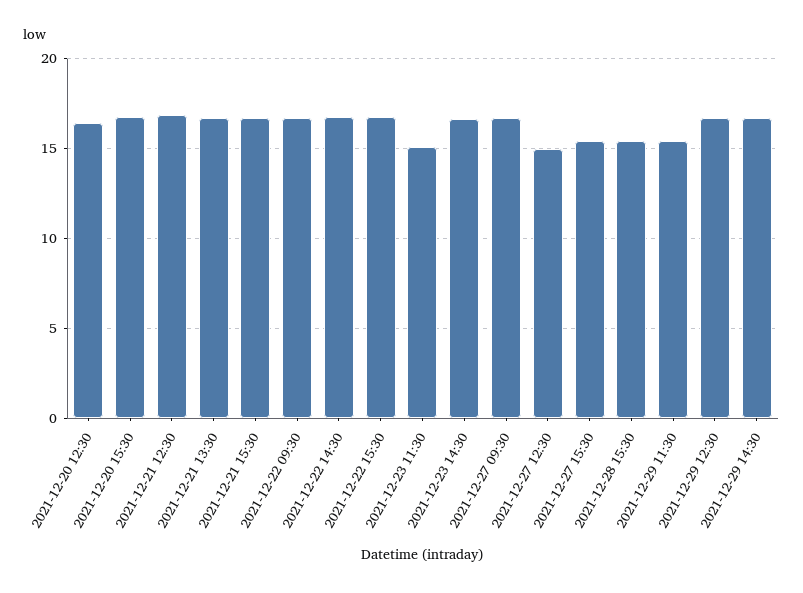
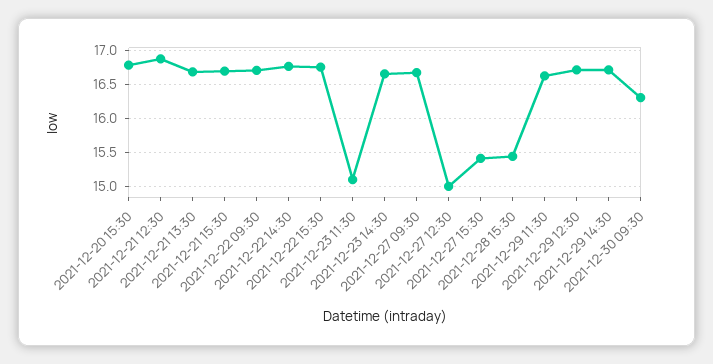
2021-12-20 12:30: 16.5 -> none
2021-12-29 11:30: 15.5 -> 16.6
2021-12-30 09:30: none -> 16.3

